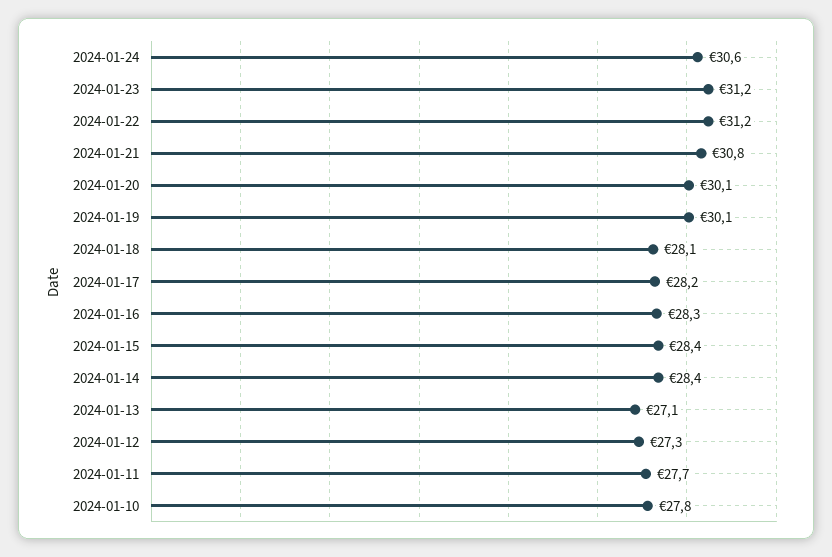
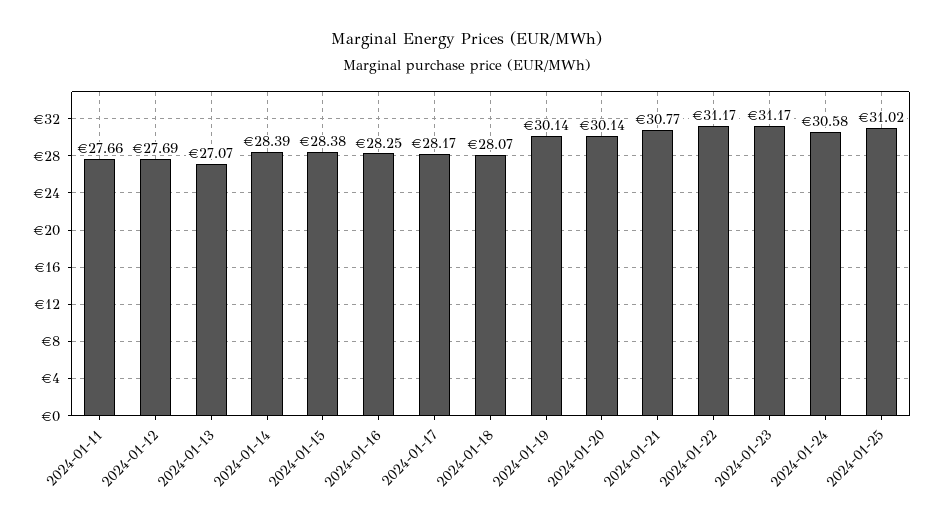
2024-01-12: 27.3 -> 27.69
2024-01-10: 27.8 -> none
2024-01-25: none -> 31.02

